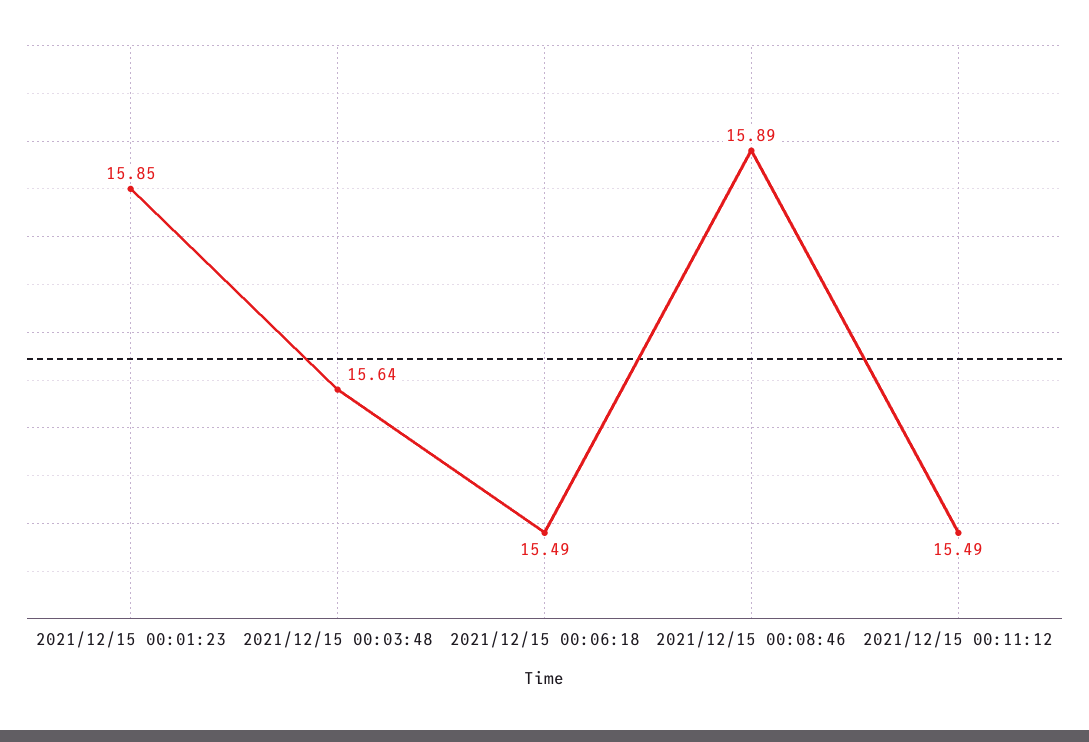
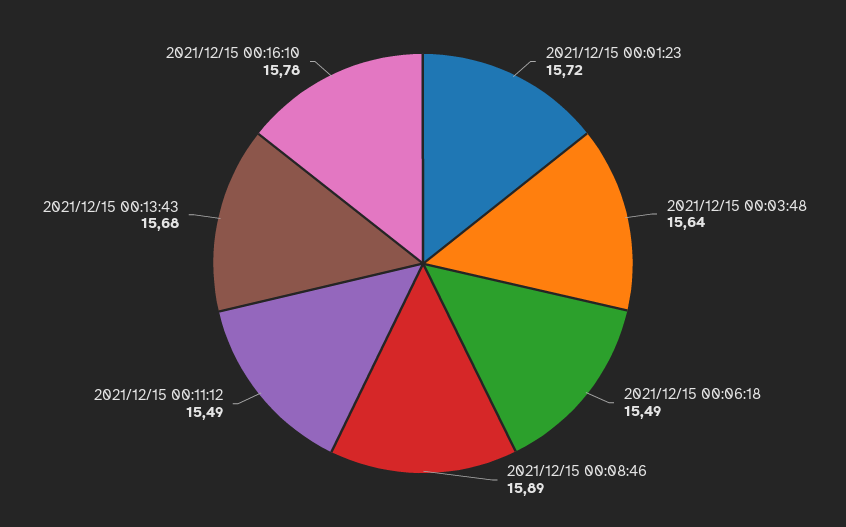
2021/12/15 00:01:23: 15.85 -> 15.72
2021/12/15 00:13:43: none -> 15.68
2021/12/15 00:16:10: none -> 15.78

